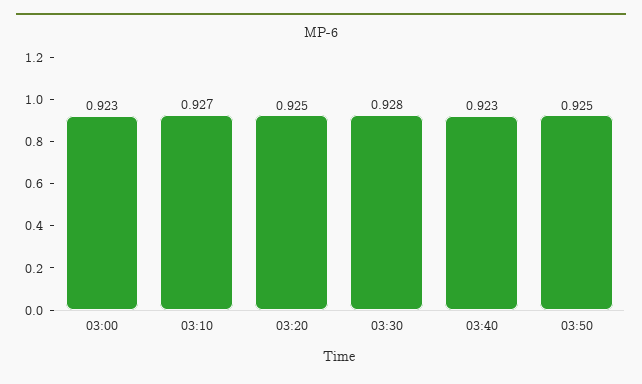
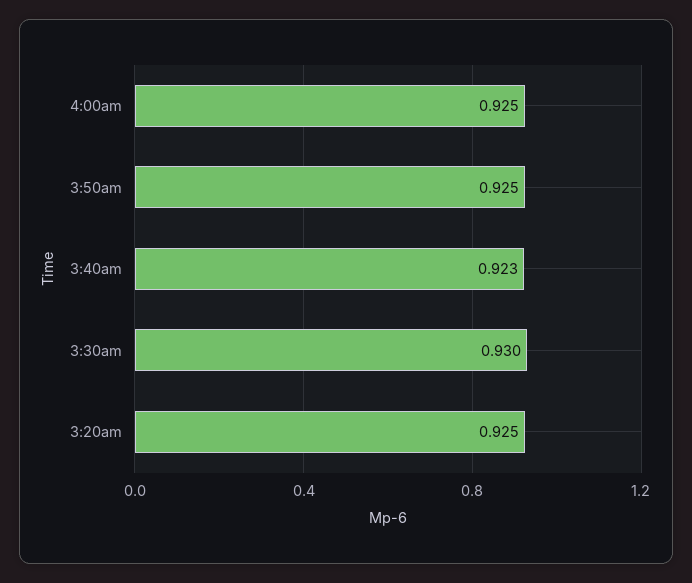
03:00: 0.923 -> none
03:10: 0.927 -> none
03:30: 0.928 -> 0.93
4:00am: none -> 0.925

